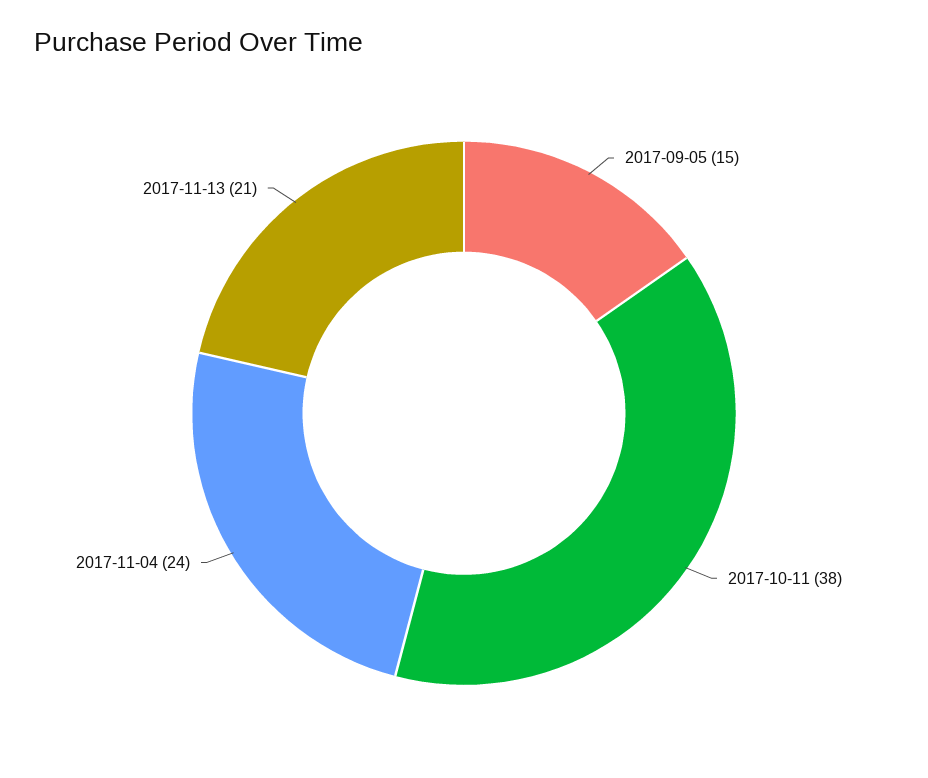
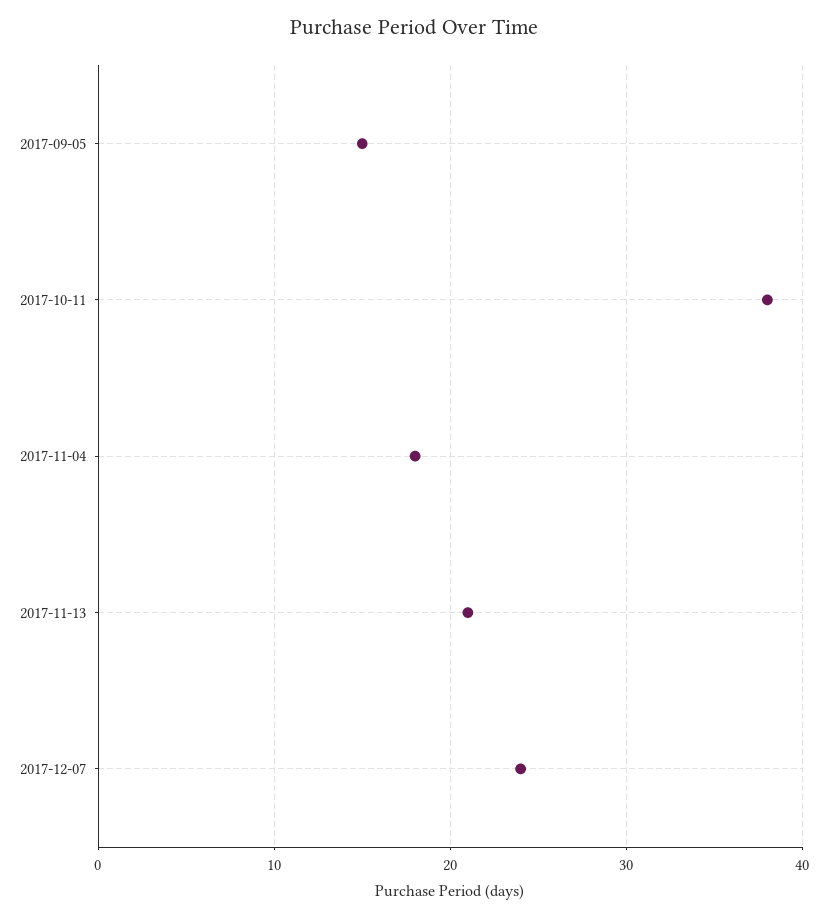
2017-11-04: 24 -> 18
2017-12-07: none -> 24

